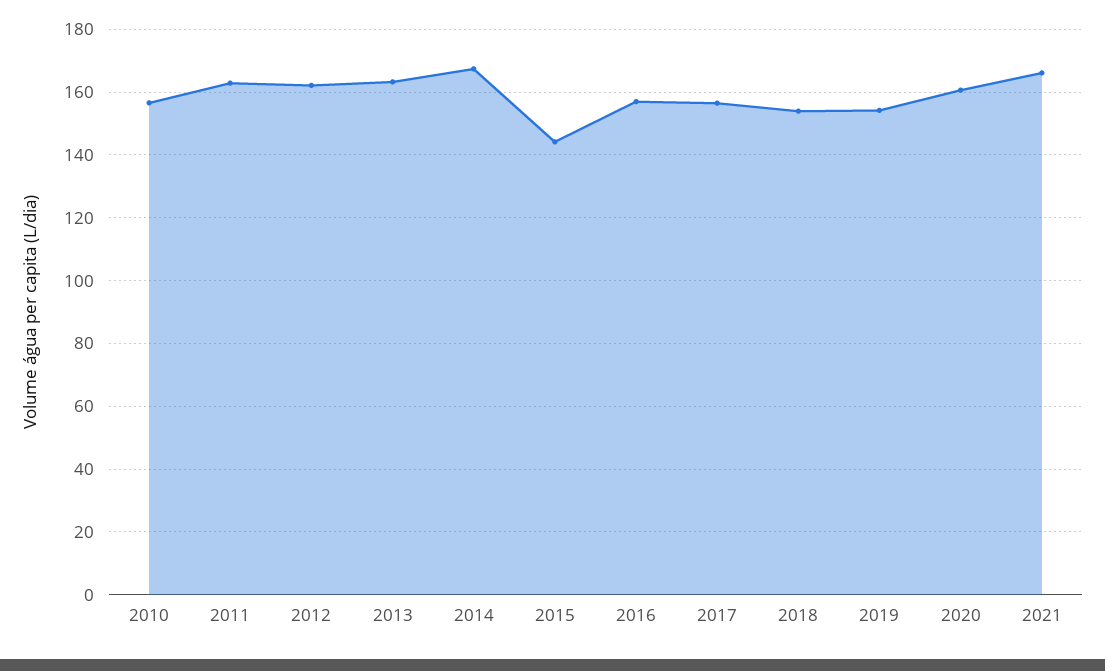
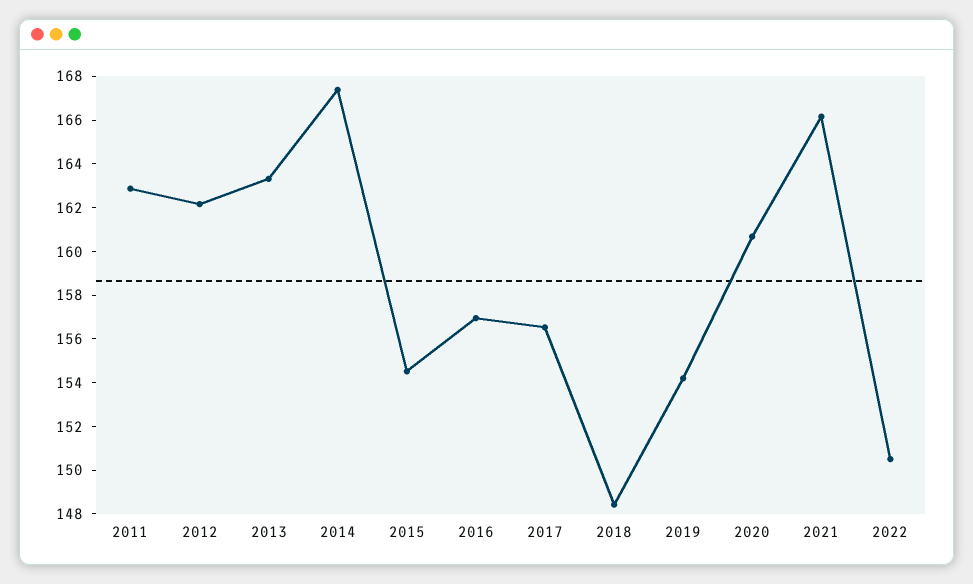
2010: 156 -> none
2015: 144 -> 154.5
2018: 154 -> 148.5
2022: none -> 150.5

